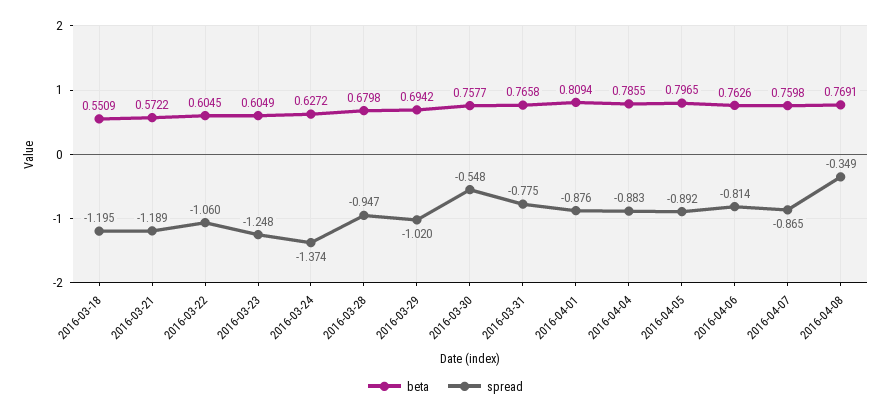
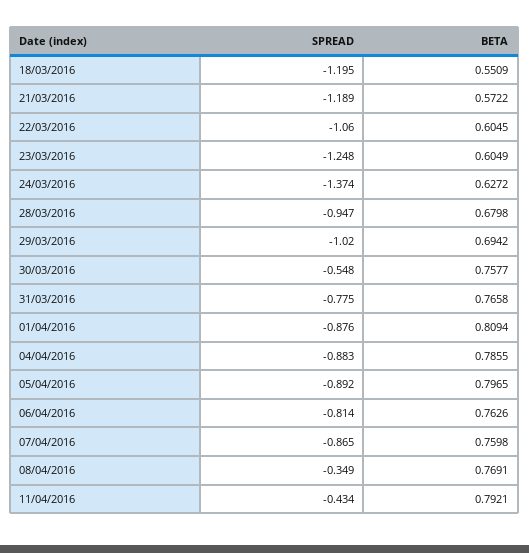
spread, 11/04/2016: none -> -0.434
beta, 11/04/2016: none -> 0.7921

